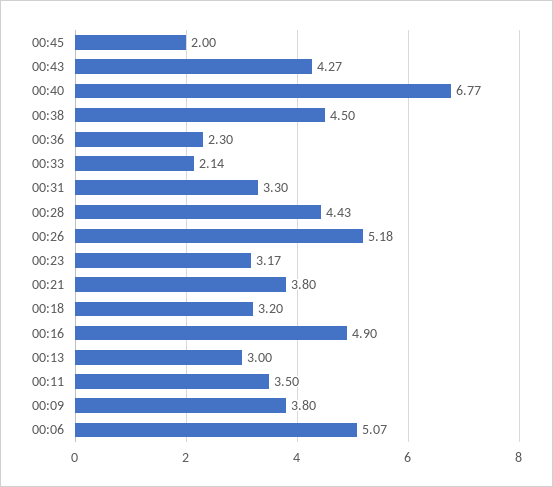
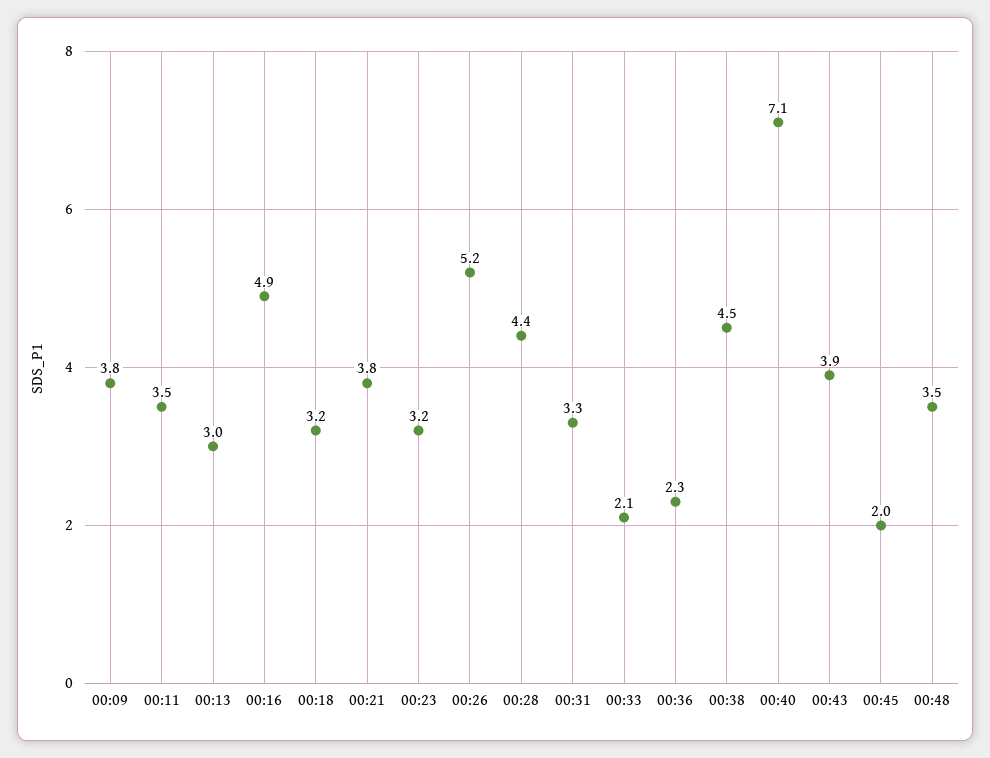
00:43: 4.27 -> 3.9
00:40: 6.77 -> 7.1
00:06: 5.07 -> none
00:48: none -> 3.5

